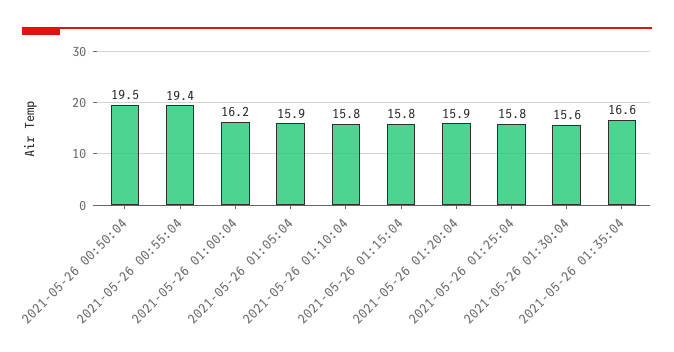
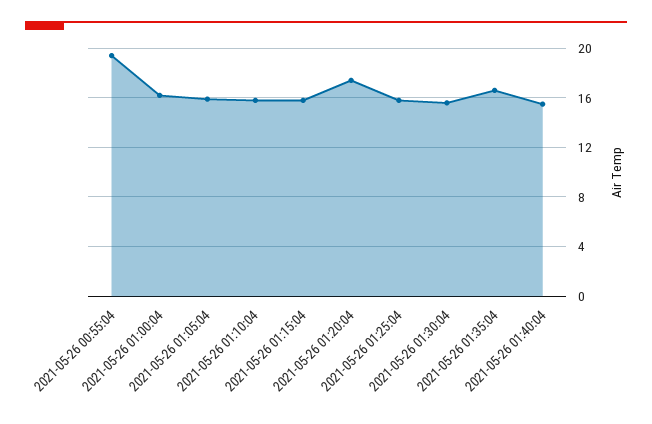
2021-05-26 00:50:04: 19.5 -> none
2021-05-26 01:20:04: 15.9 -> 17.5
2021-05-26 01:40:04: none -> 15.5

